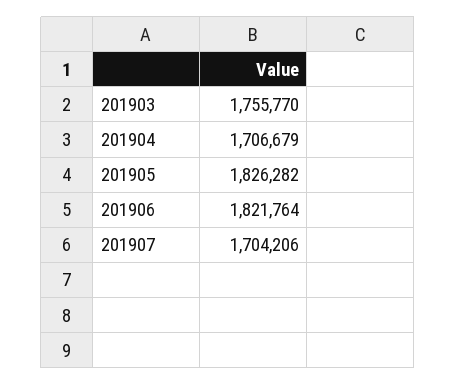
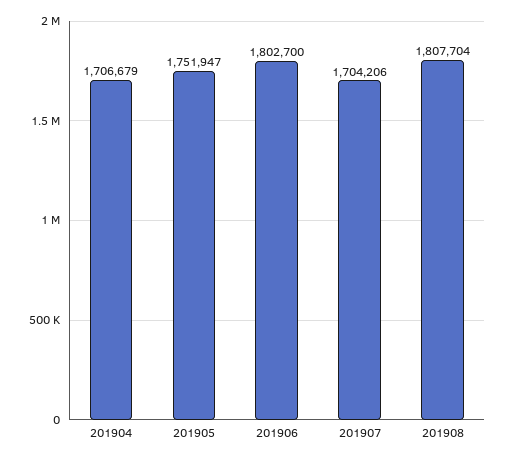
201903: 1755770 -> none
201905: 1826282 -> 1751947
201906: 1821764 -> 1802700
201908: none -> 1807704

